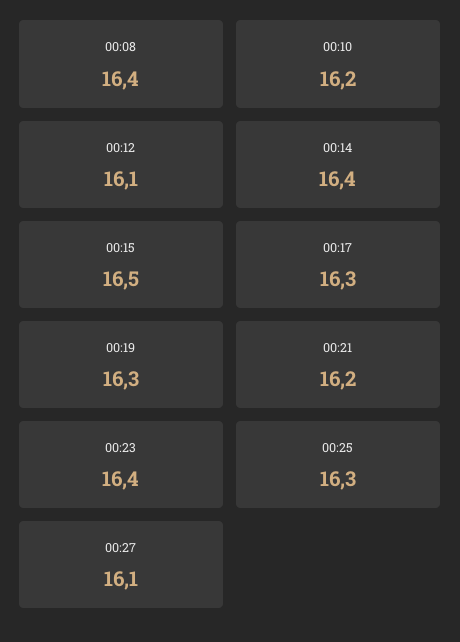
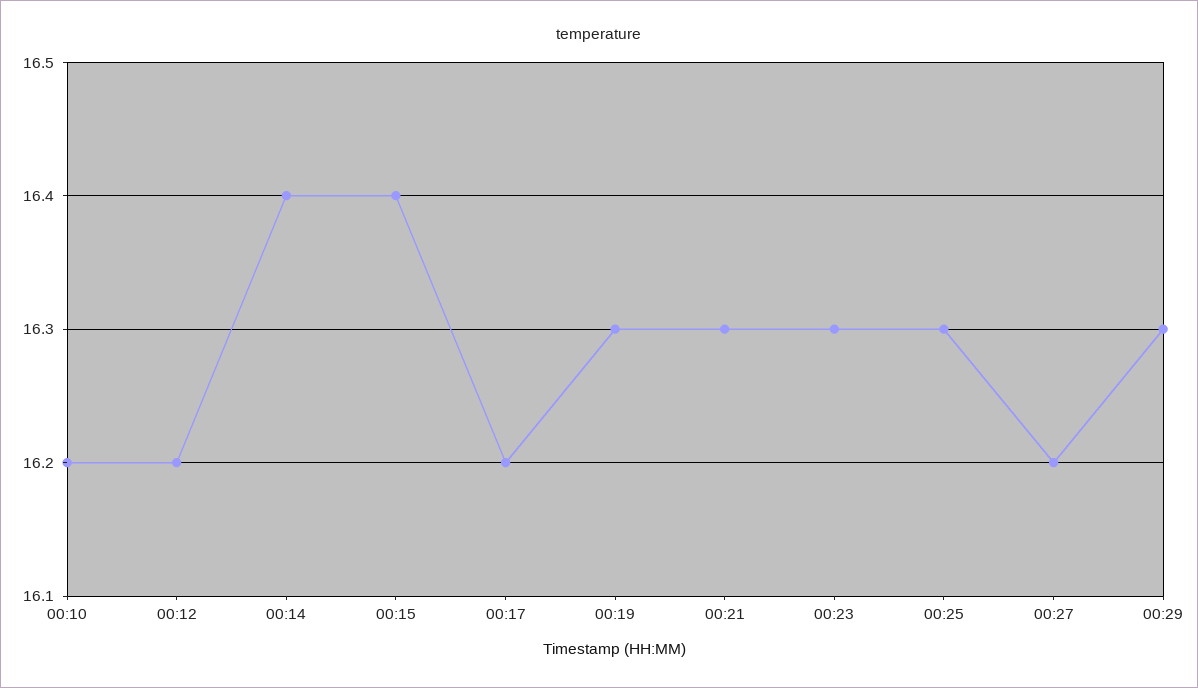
00:08: 16.4 -> none
00:12: 16.1 -> 16.2
00:15: 16.5 -> 16.4
00:17: 16.3 -> 16.2
00:21: 16.2 -> 16.3
00:23: 16.4 -> 16.3
00:27: 16.1 -> 16.2
00:29: none -> 16.3

